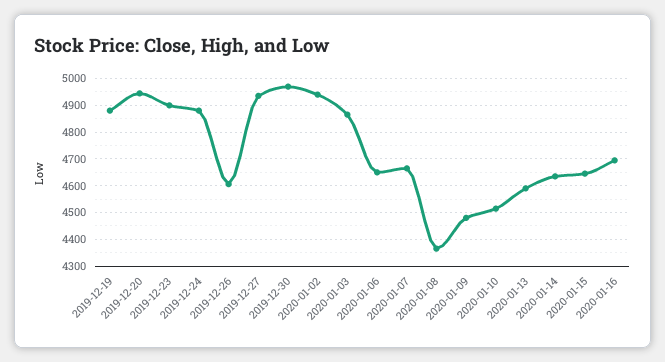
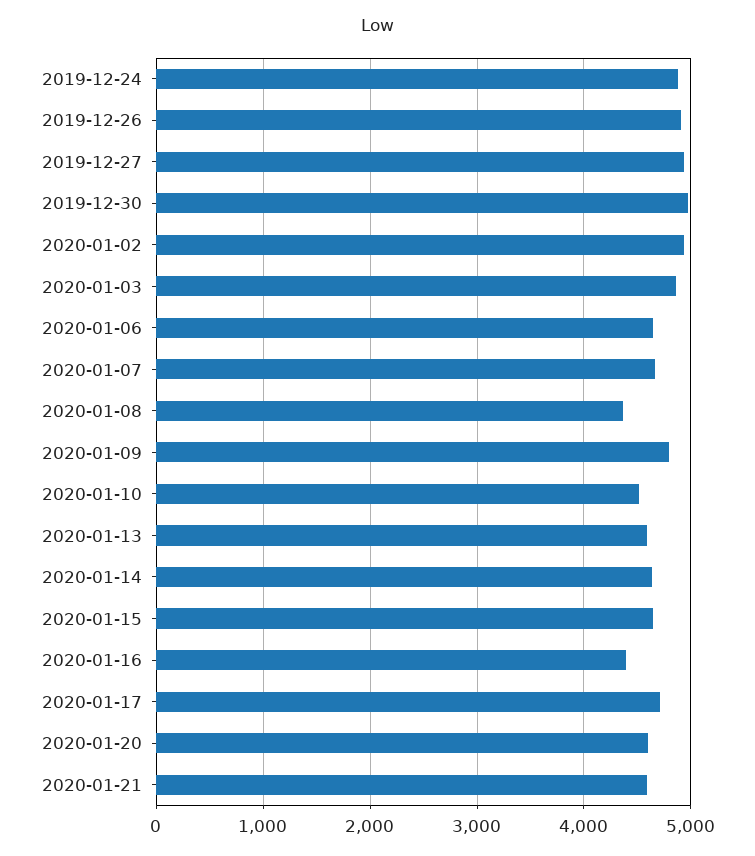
2019-12-19: 4875 -> none
2019-12-20: 4950 -> none
2019-12-23: 4900 -> none
2019-12-26: 4600 -> 4900
2020-01-09: 4475 -> 4800
2020-01-16: 4700 -> 4400
2020-01-17: none -> 4700
2020-01-20: none -> 4600
2020-01-21: none -> 4600

